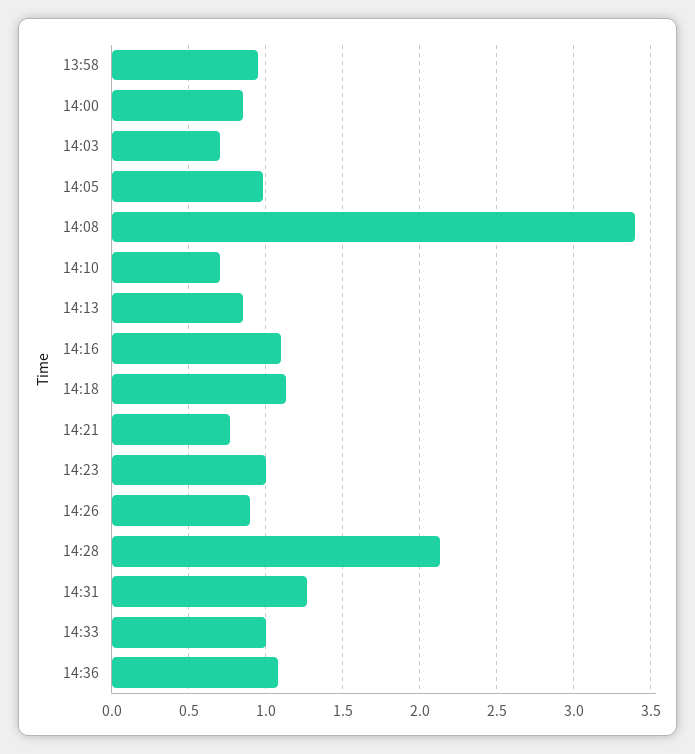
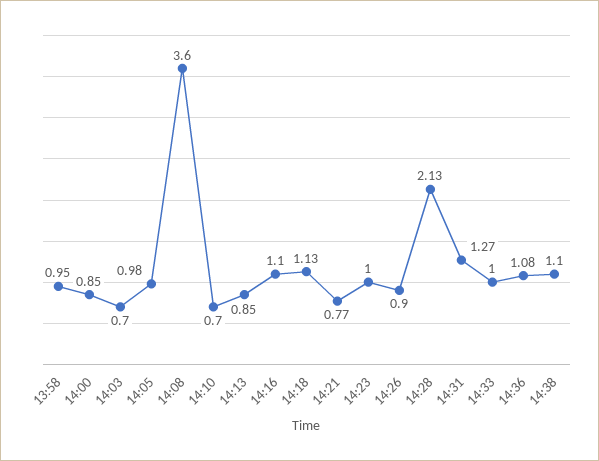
14:08: 3.4 -> 3.6
14:38: none -> 1.1

